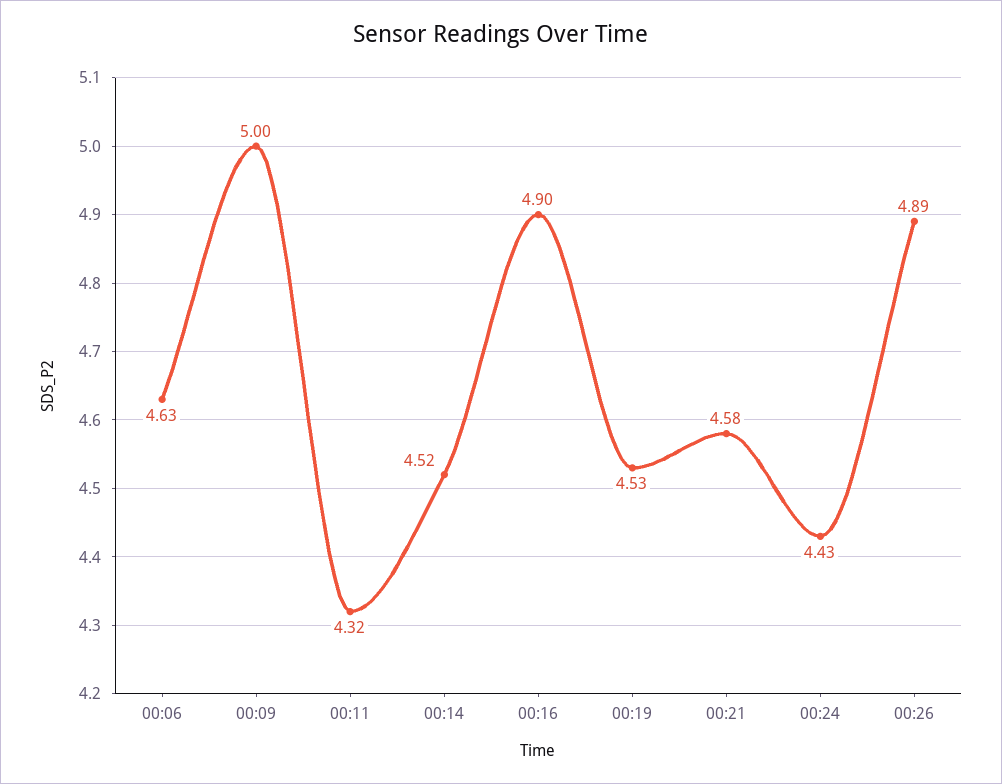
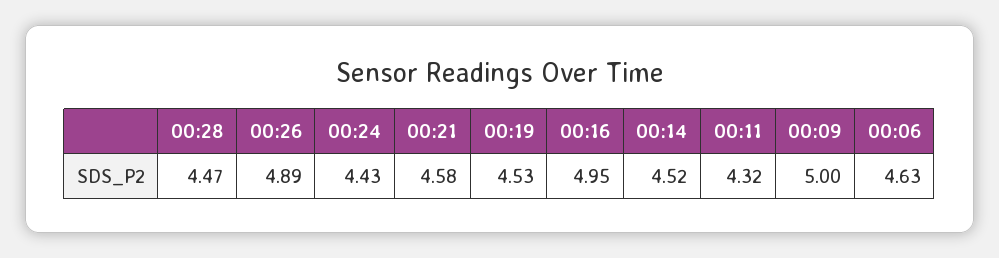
00:16: 4.9 -> 4.95
00:28: none -> 4.47

